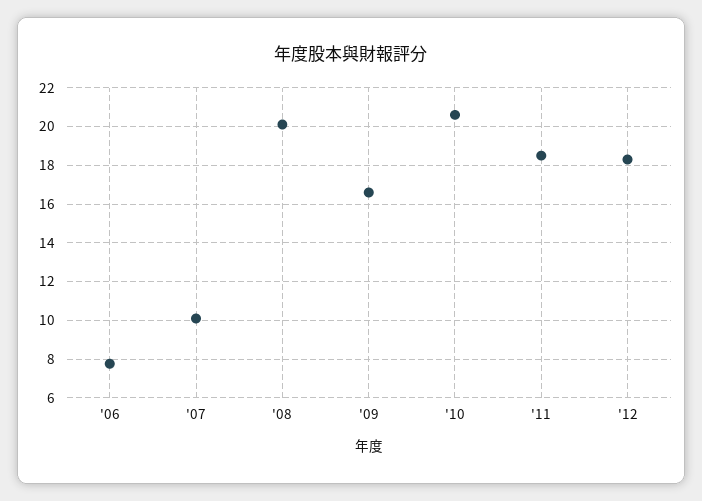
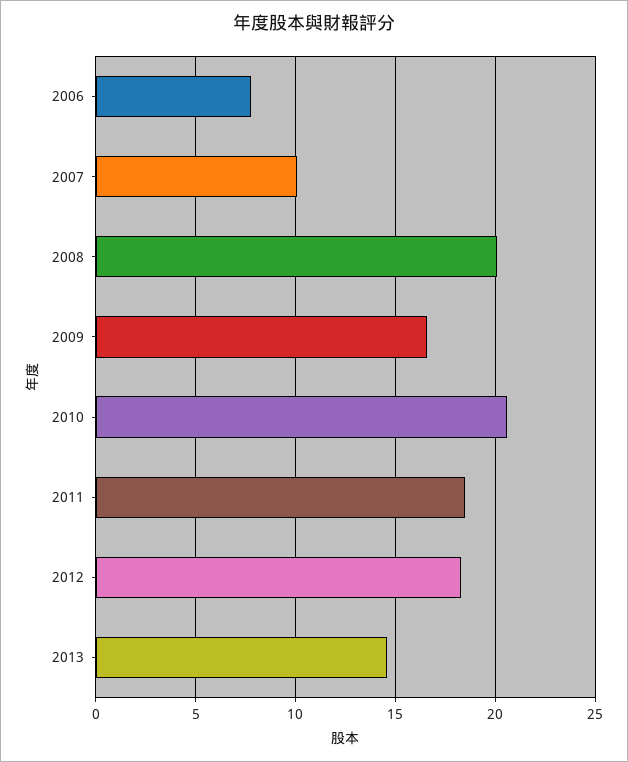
2013: none -> 14.5

